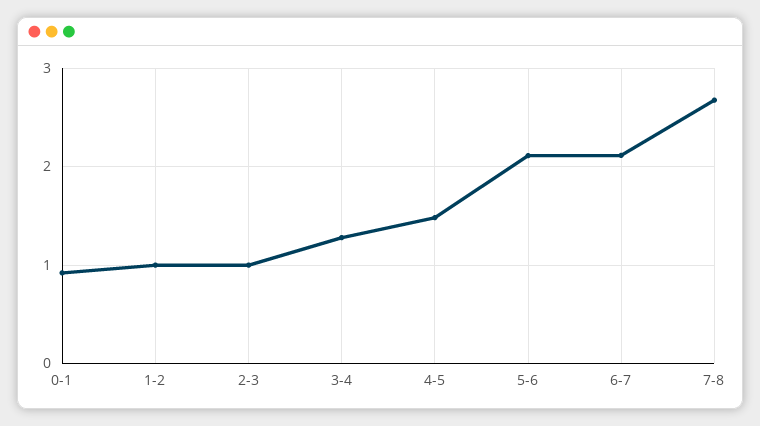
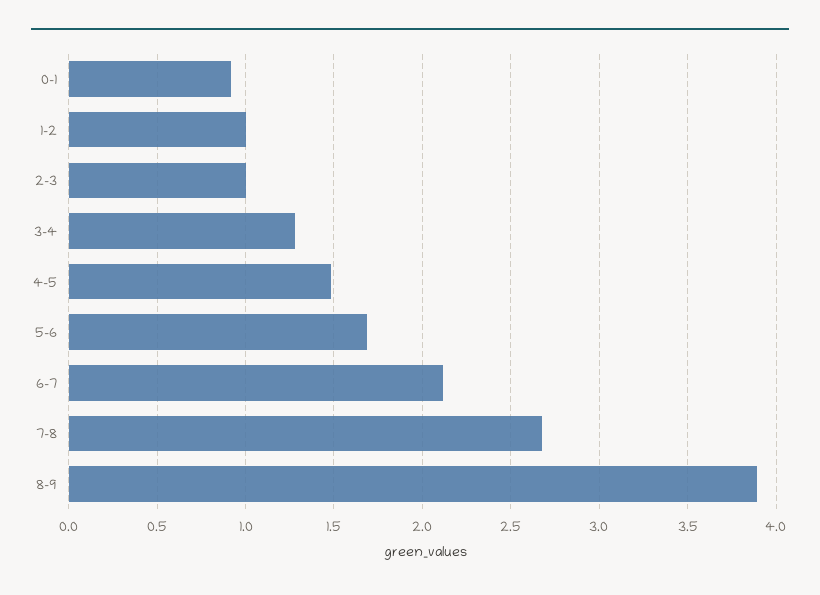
5-6: 2.1 -> 1.7
8-9: none -> 3.9

